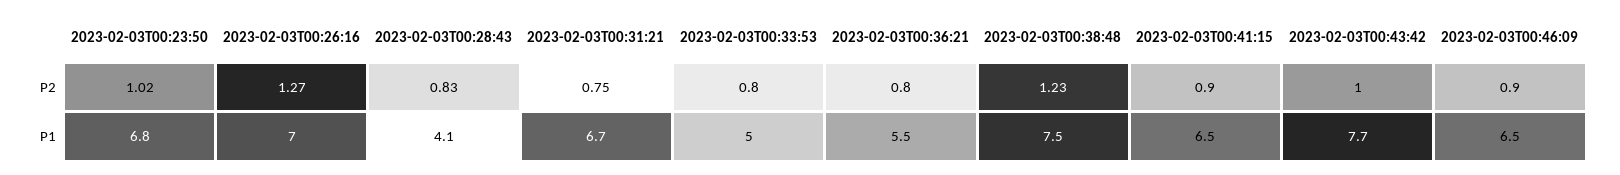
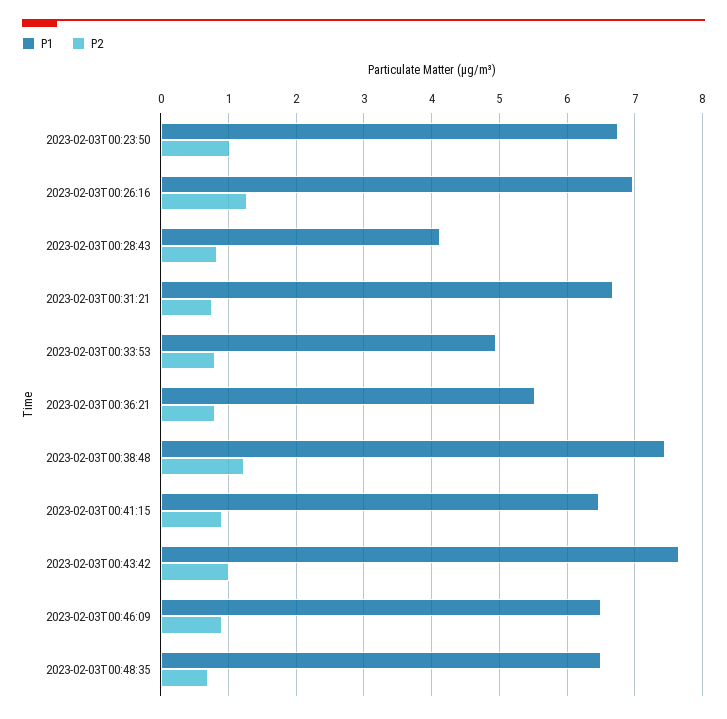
P1, 2023-02-03T00:48:35: none -> 6.5
P2, 2023-02-03T00:48:35: none -> 0.7

